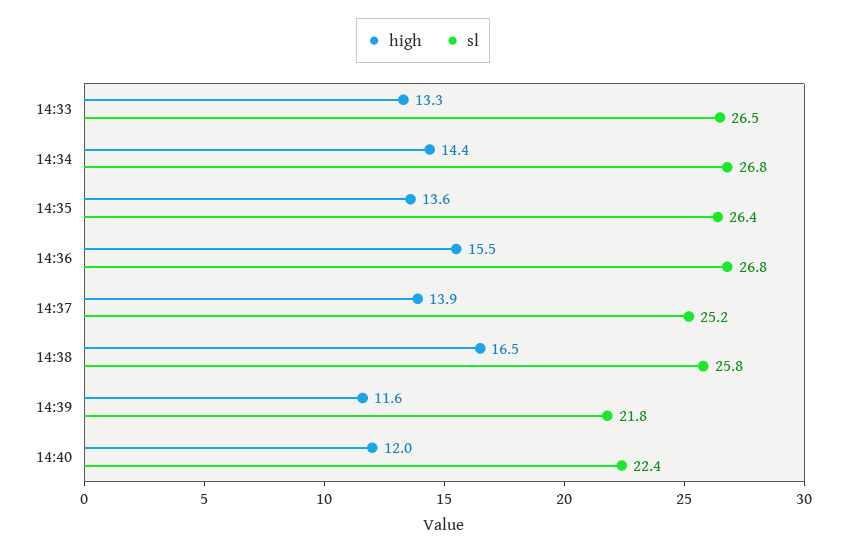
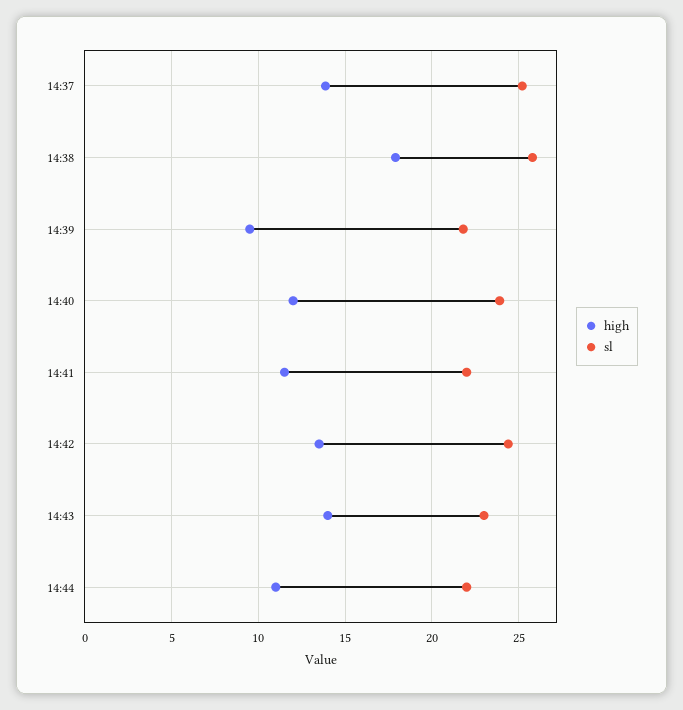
high, 14:33: 13.3 -> none
sl, 14:33: 26.5 -> none
high, 14:34: 14.4 -> none
sl, 14:34: 26.8 -> none
high, 14:35: 13.6 -> none
sl, 14:35: 26.4 -> none
high, 14:36: 15.5 -> none
sl, 14:36: 26.8 -> none
high, 14:38: 16.5 -> 18
high, 14:39: 11.6 -> 9.5
sl, 14:40: 22.4 -> 24
high, 14:41: none -> 11.5
sl, 14:41: none -> 22
high, 14:42: none -> 13.5
sl, 14:42: none -> 24.5
high, 14:43: none -> 14
sl, 14:43: none -> 23
high, 14:44: none -> 11
sl, 14:44: none -> 22

